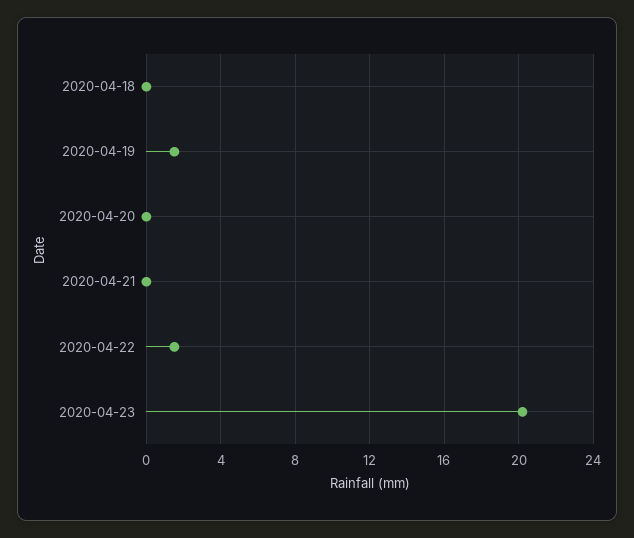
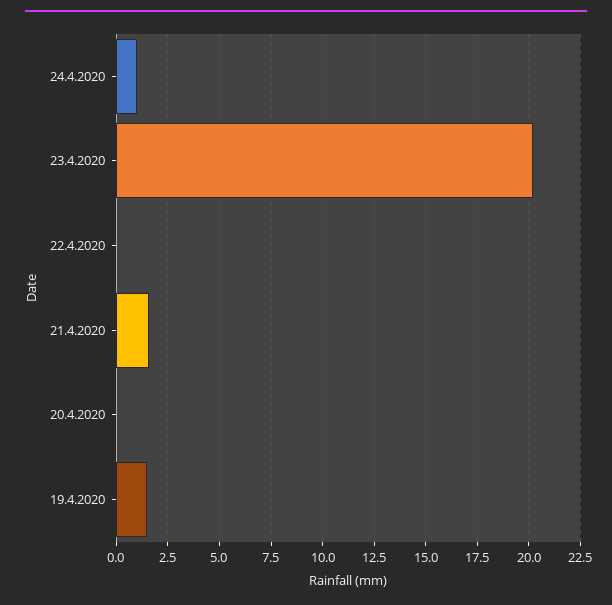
2020-04-18: 0 -> none
2020-04-21: 0 -> 1.5
2020-04-22: 1.5 -> 0
24.4.2020: none -> 1

